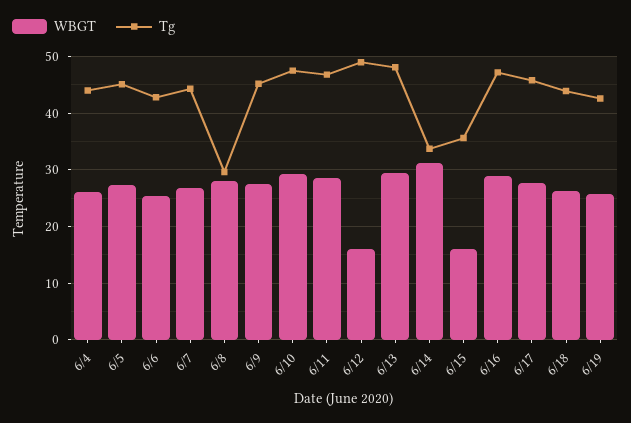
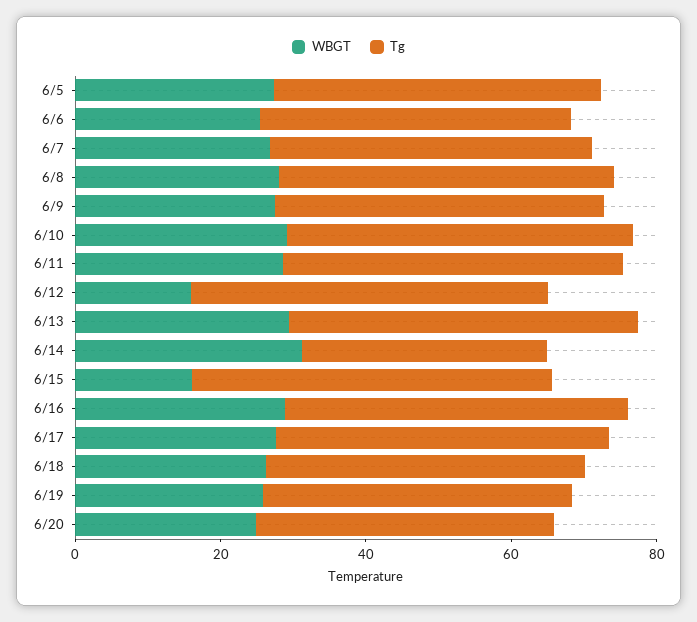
WBGT, 6/4: 26 -> none
Tg, 6/4: 44 -> none
Tg, 6/8: 30 -> 45
Tg, 6/15: 36 -> 50
WBGT, 6/20: none -> 25
Tg, 6/20: none -> 40

